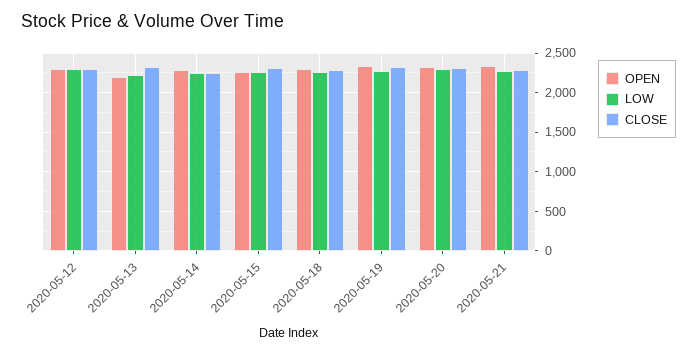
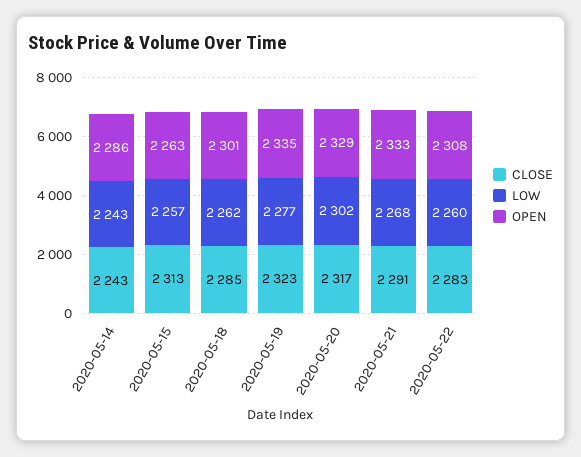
OPEN, 2020-05-12: 2300 -> none
LOW, 2020-05-12: 2300 -> none
CLOSE, 2020-05-12: 2300 -> none
OPEN, 2020-05-13: 2200 -> none
LOW, 2020-05-13: 2200 -> none
CLOSE, 2020-05-13: 2300 -> none
CLOSE, 2020-05-22: none -> 2283
LOW, 2020-05-22: none -> 2260
OPEN, 2020-05-22: none -> 2308

